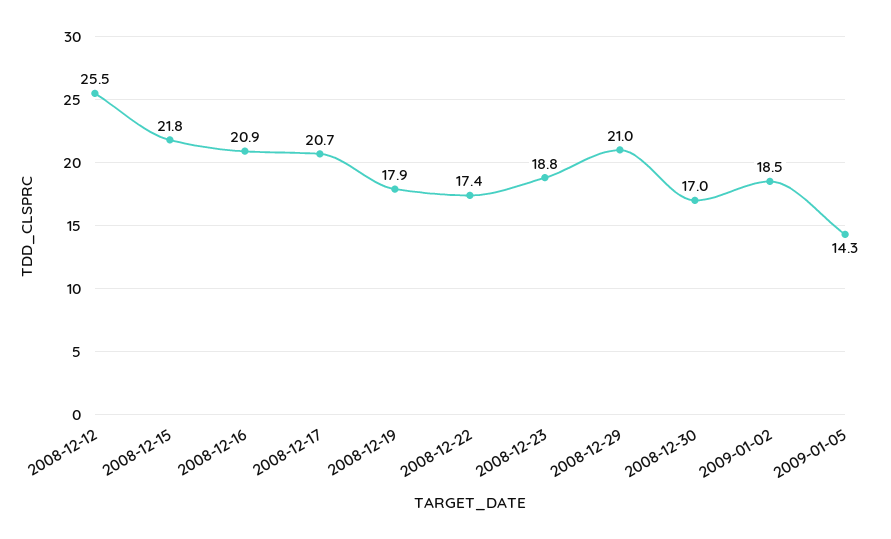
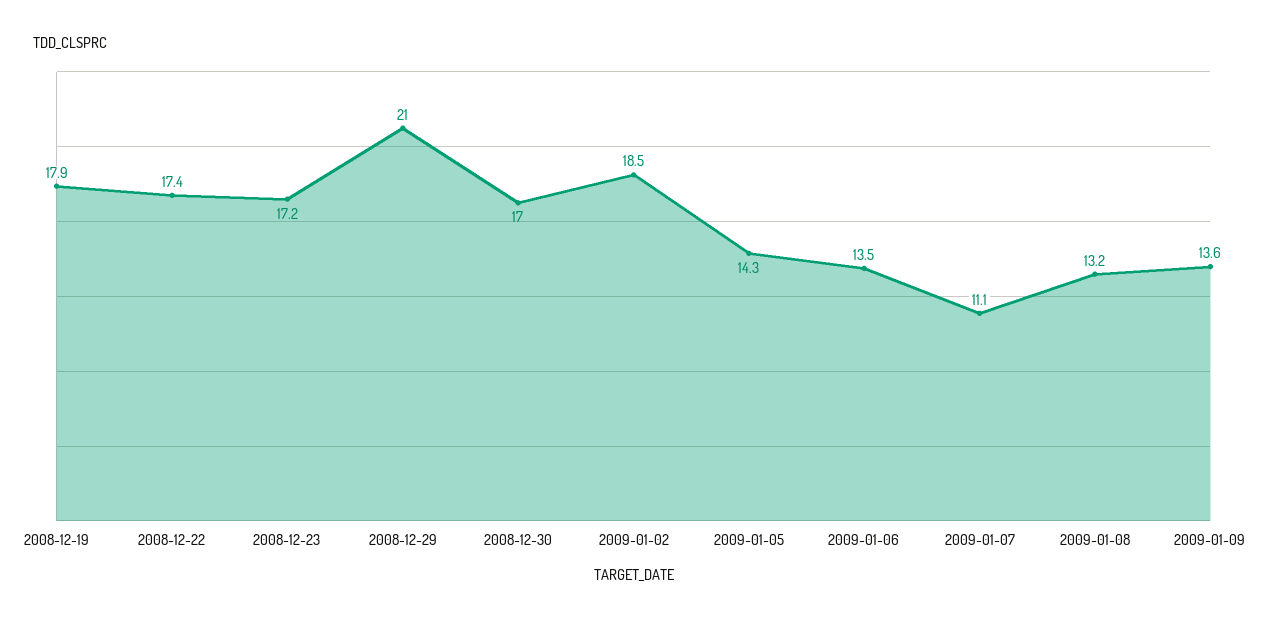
2008-12-12: 25.5 -> none
2008-12-15: 21.8 -> none
2008-12-16: 20.9 -> none
2008-12-17: 20.7 -> none
2008-12-23: 18.8 -> 17.2
2009-01-06: none -> 13.5
2009-01-07: none -> 11.1
2009-01-08: none -> 13.2
2009-01-09: none -> 13.6

